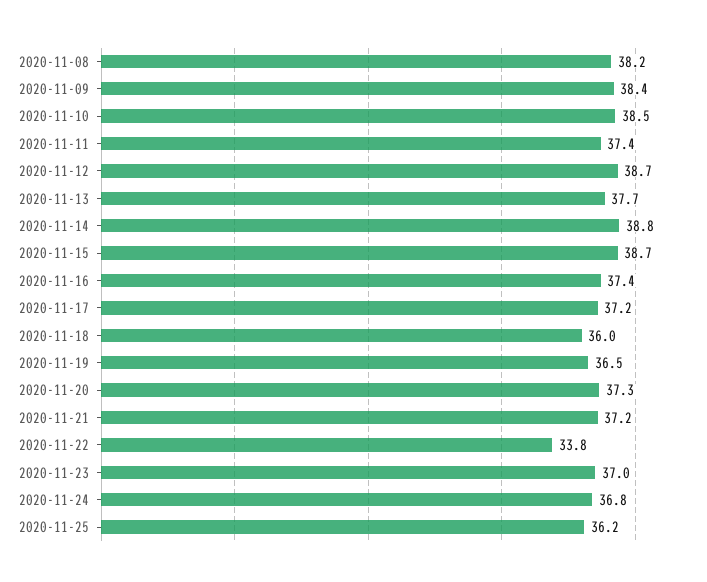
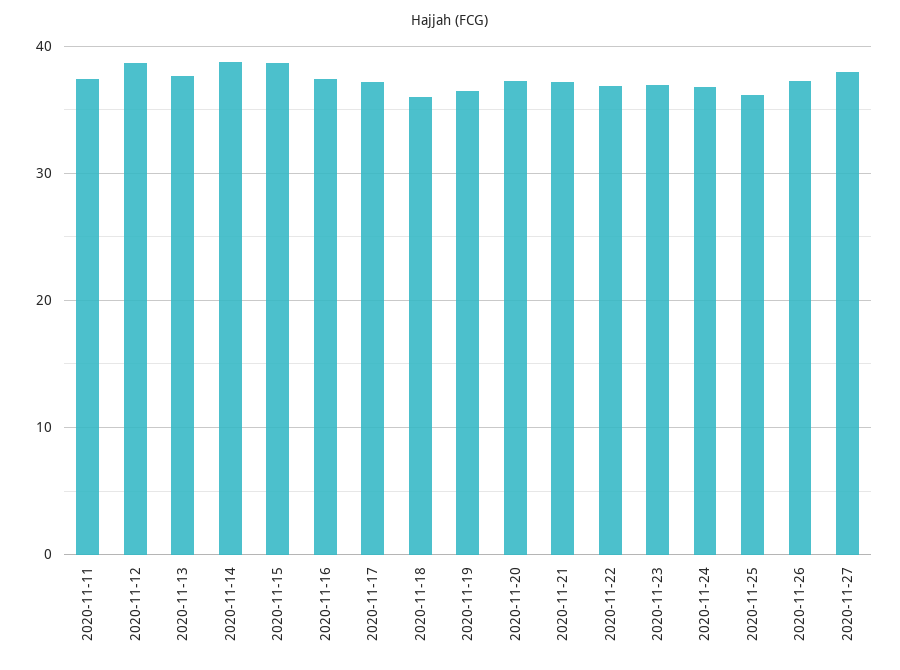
2020-11-08: 38.2 -> none
2020-11-09: 38.4 -> none
2020-11-10: 38.5 -> none
2020-11-22: 33.8 -> 37
2020-11-26: none -> 37
2020-11-27: none -> 38

